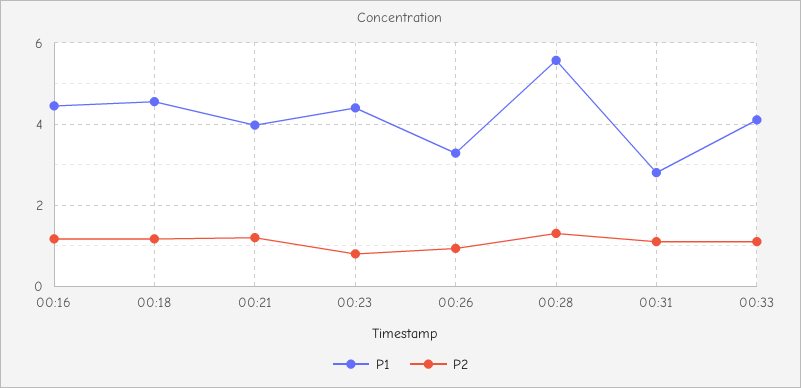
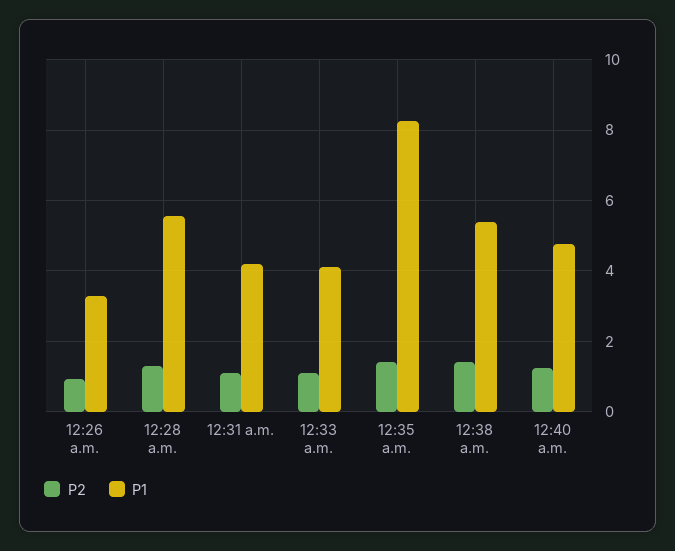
P1, 00:16: 4.4 -> none
P2, 00:16: 1.2 -> none
P1, 00:18: 4.6 -> none
P2, 00:18: 1.2 -> none
P1, 00:21: 4 -> none
P2, 00:21: 1.2 -> none
P1, 00:23: 4.4 -> none
P2, 00:23: 0.8 -> none
P1, 00:31: 2.8 -> 4.2
P2, 12:35 a.m.: none -> 1.4
P1, 12:35 a.m.: none -> 8.2
P2, 12:38 a.m.: none -> 1.4
P1, 12:38 a.m.: none -> 5.4
P2, 12:40 a.m.: none -> 1.2
P1, 12:40 a.m.: none -> 4.8

